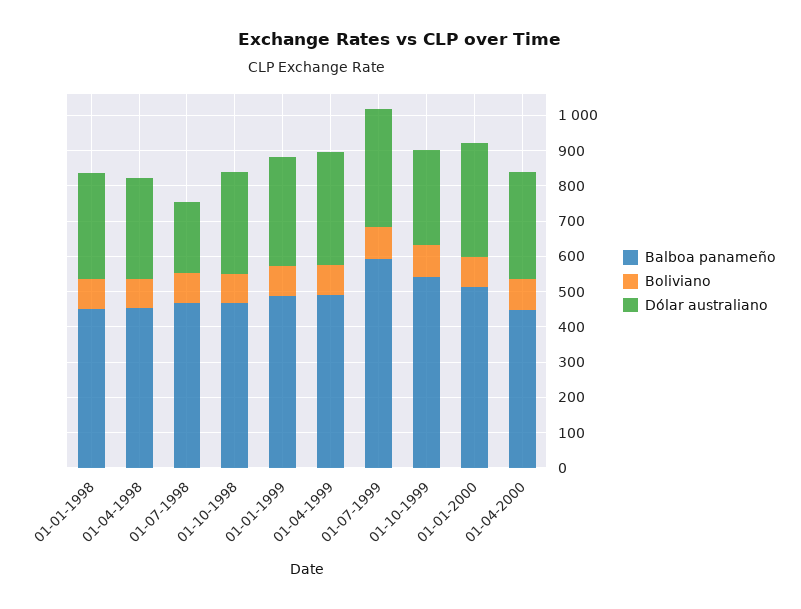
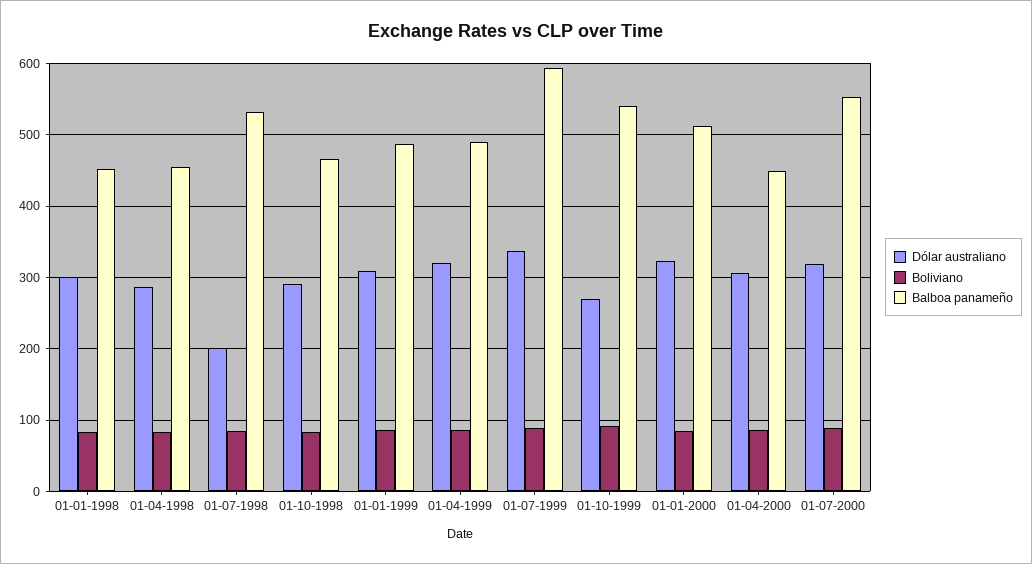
Balboa panameño, 01-07-1998: 475 -> 530
Dólar australiano, 01-07-2000: none -> 320
Boliviano, 01-07-2000: none -> 90
Balboa panameño, 01-07-2000: none -> 550

